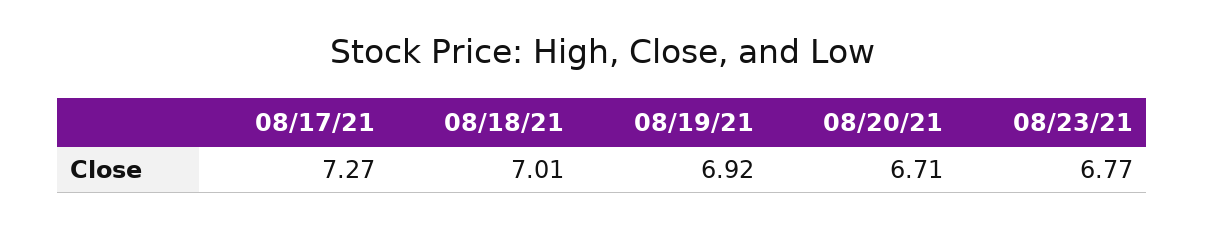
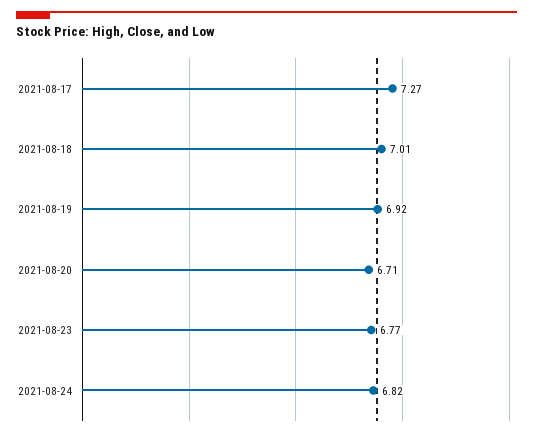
2021-08-24: none -> 6.82

